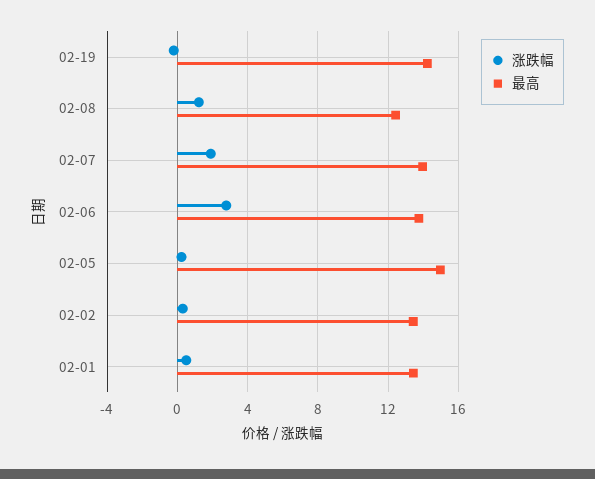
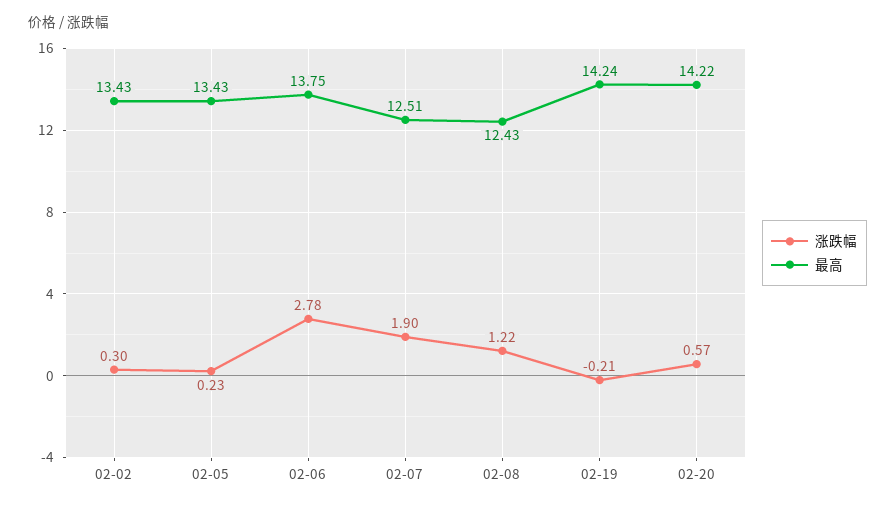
最高, 02-07: 14 -> 12.51
最高, 02-05: 15 -> 13.43
涨跌幅, 02-01: 0.5 -> none
最高, 02-01: 13.5 -> none
涨跌幅, 02-20: none -> 0.57
最高, 02-20: none -> 14.22

